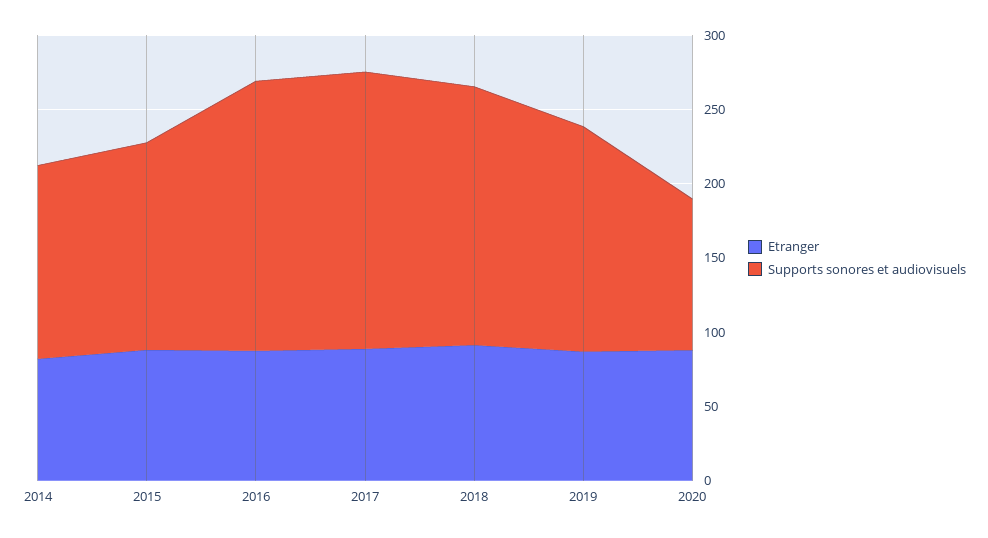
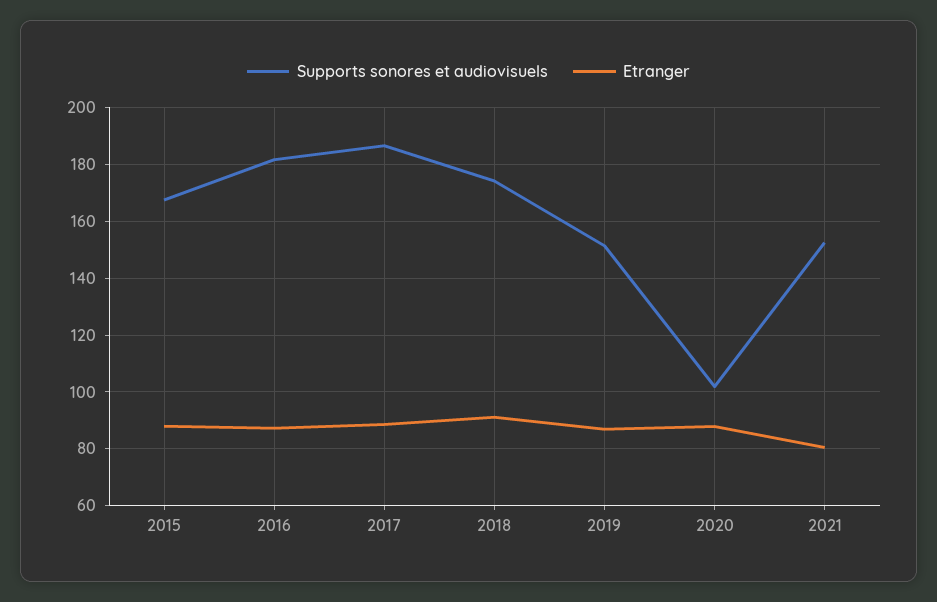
Etranger, 2014: 80 -> none
Supports sonores et audiovisuels, 2014: 130 -> none
Supports sonores et audiovisuels, 2015: 140 -> 167.5
Supports sonores et audiovisuels, 2021: none -> 152.5
Etranger, 2021: none -> 80

